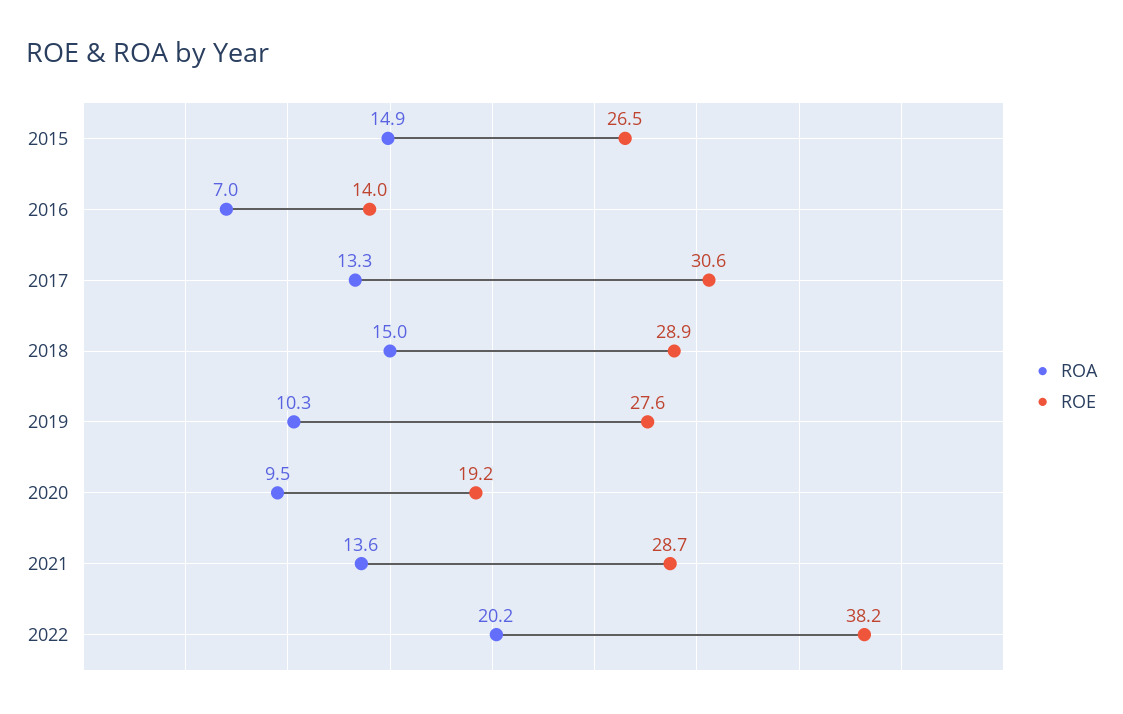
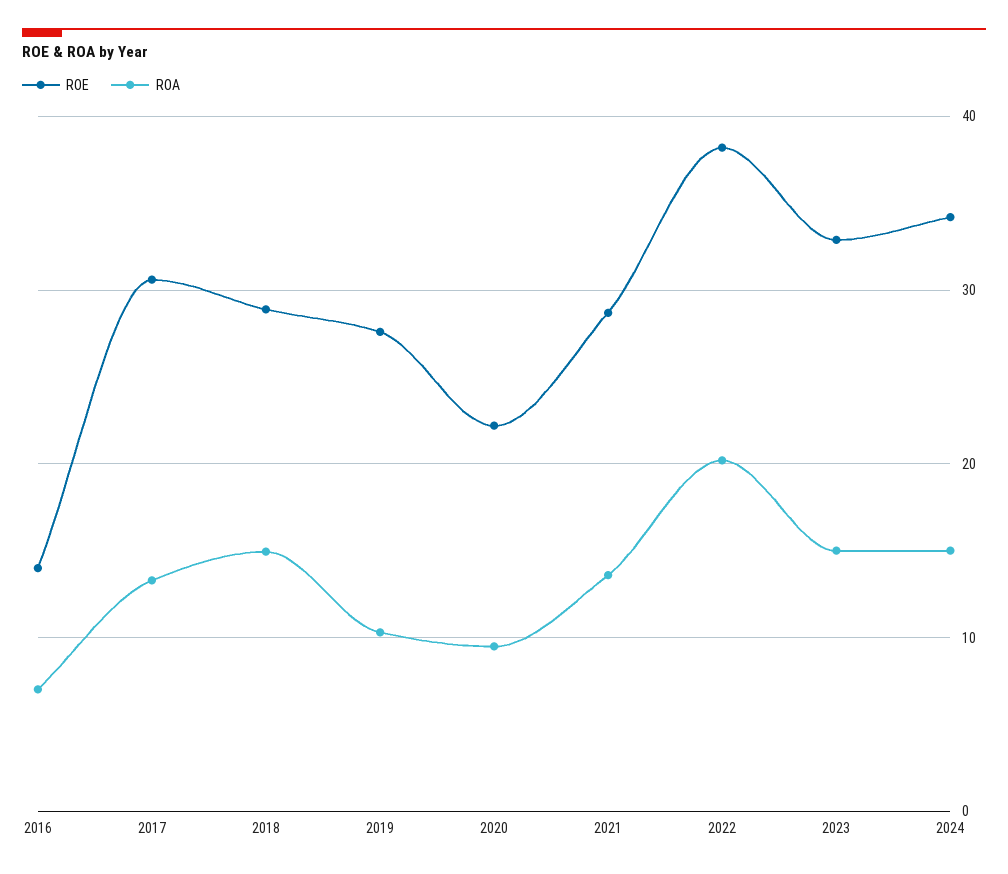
ROA, 2015: 14.9 -> none
ROE, 2015: 26.5 -> none
ROE, 2020: 19.2 -> 22
ROE, 2023: none -> 33
ROA, 2023: none -> 15
ROE, 2024: none -> 34
ROA, 2024: none -> 15

